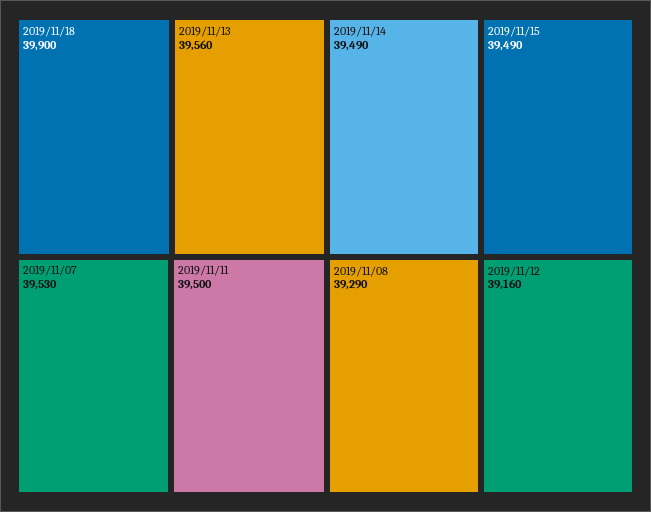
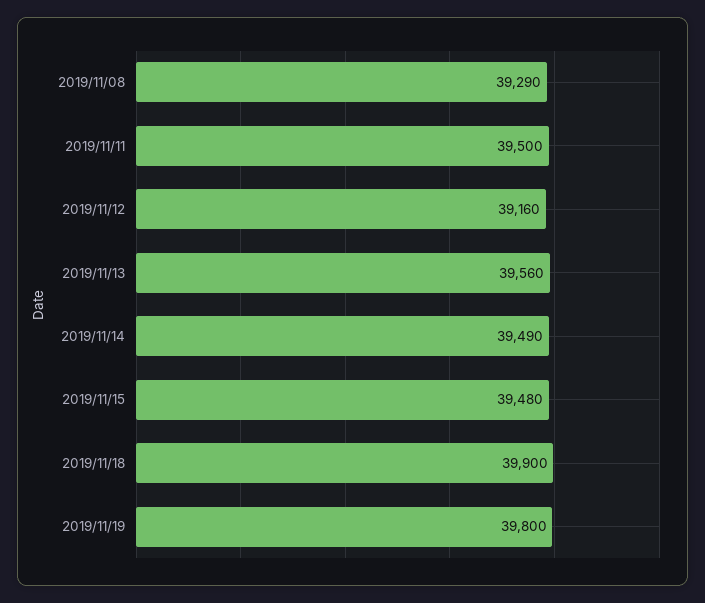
2019/11/07: 39530 -> none
2019/11/15: 39490 -> 39480
2019/11/19: none -> 39800

